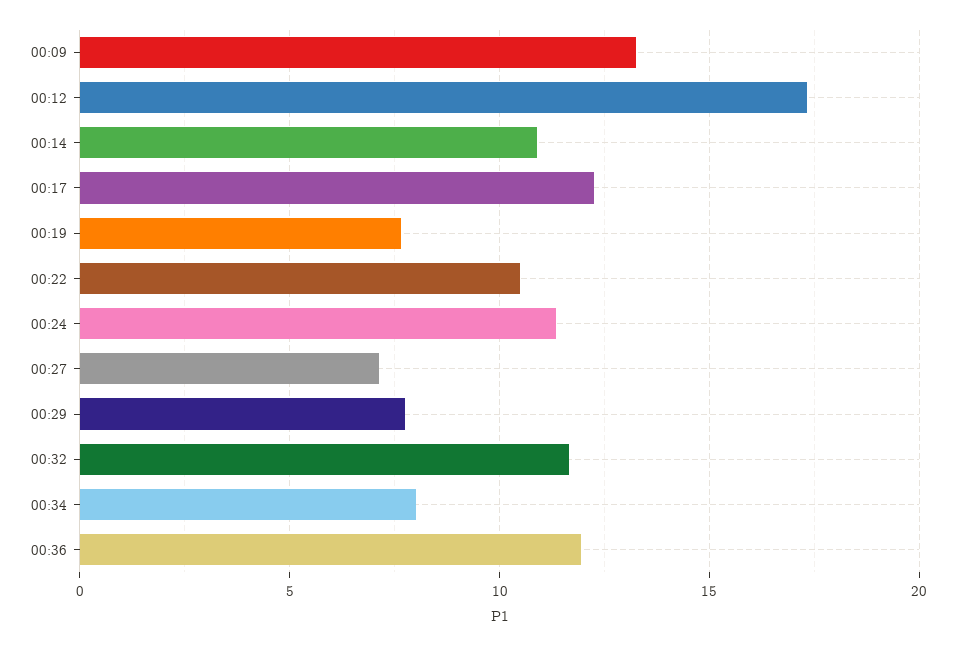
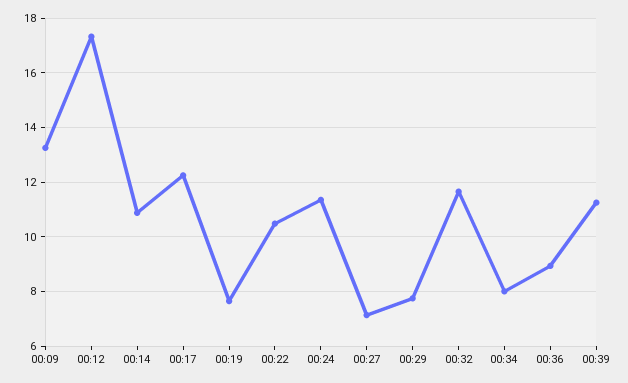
00:36: 12 -> 9
00:39: none -> 11.25

